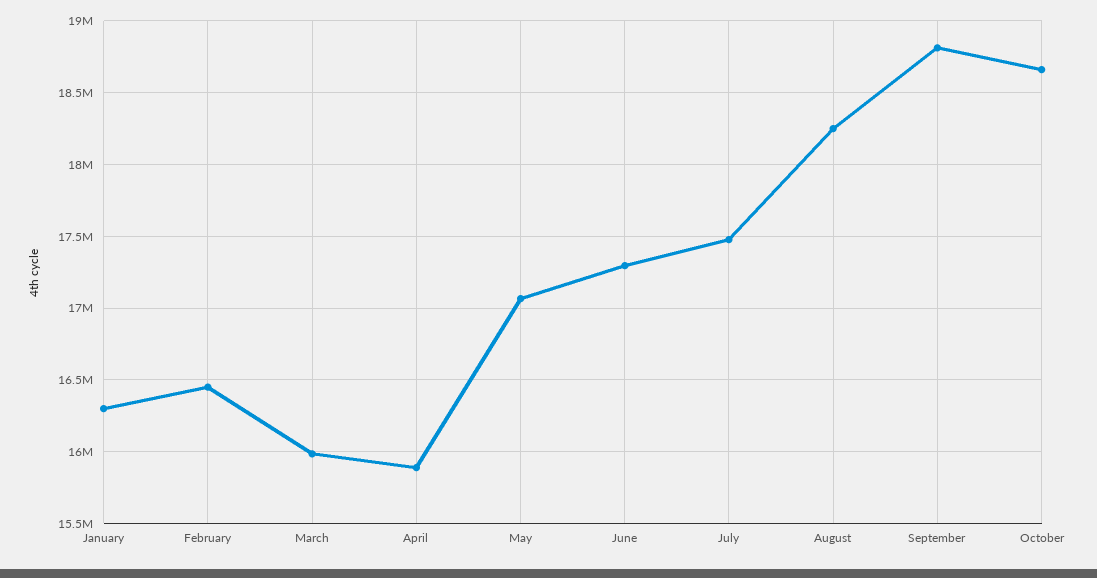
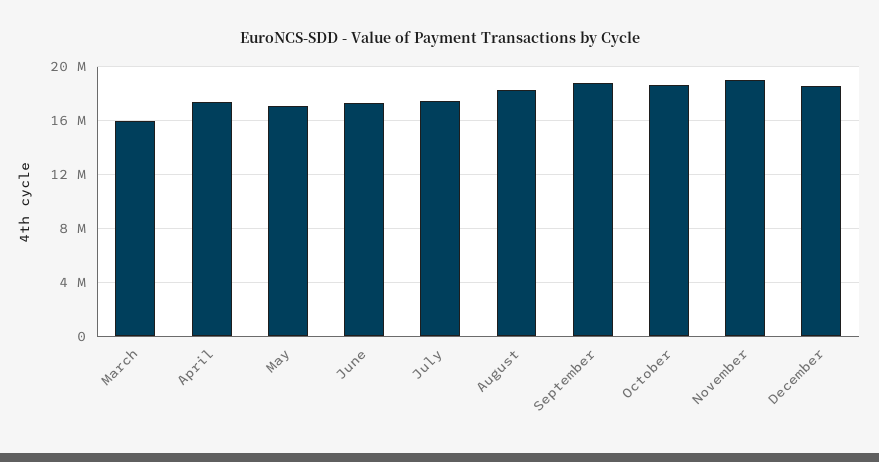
January: 16300000 -> none
February: 16450000 -> none
April: 15900000 -> 17500000
November: none -> 19000000
December: none -> 18500000

